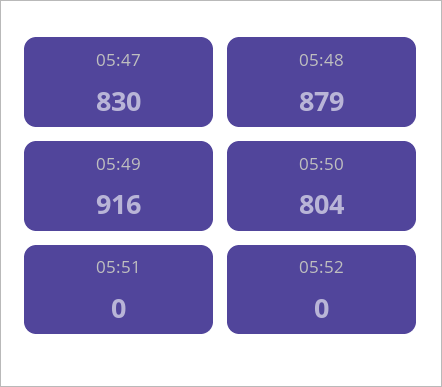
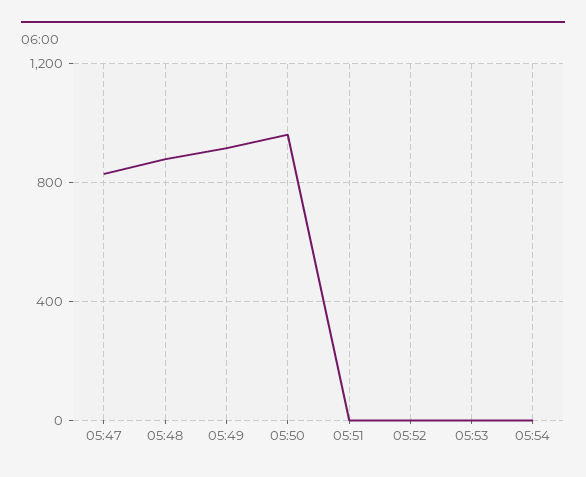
05:50: 804 -> 950
05:53: none -> 0
05:54: none -> 0

